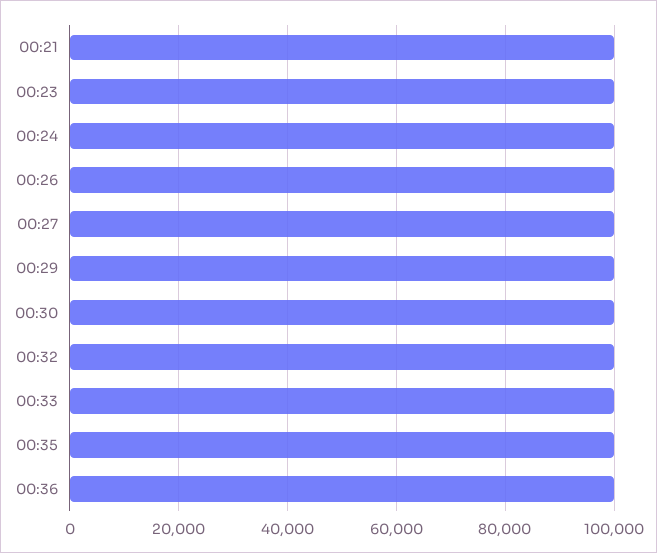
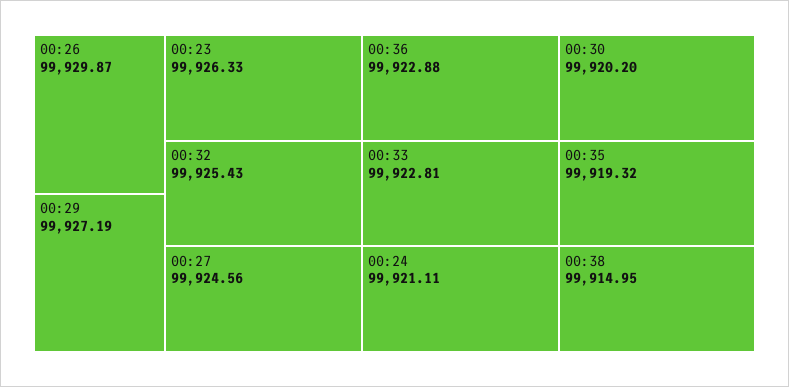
00:21: 100000 -> none
00:38: none -> 99914.95

